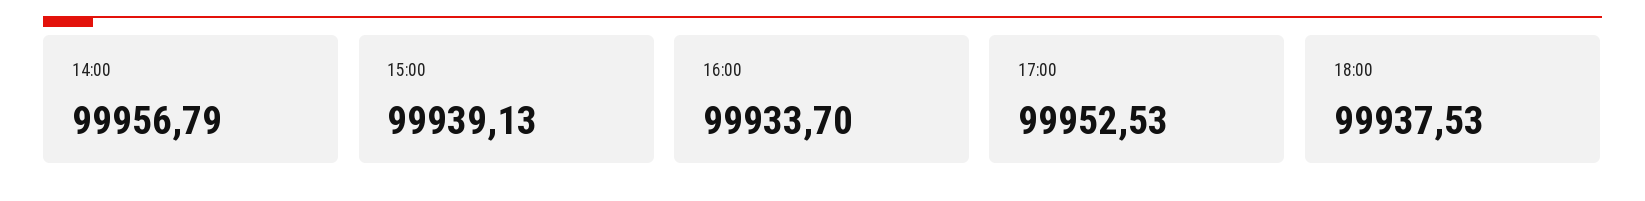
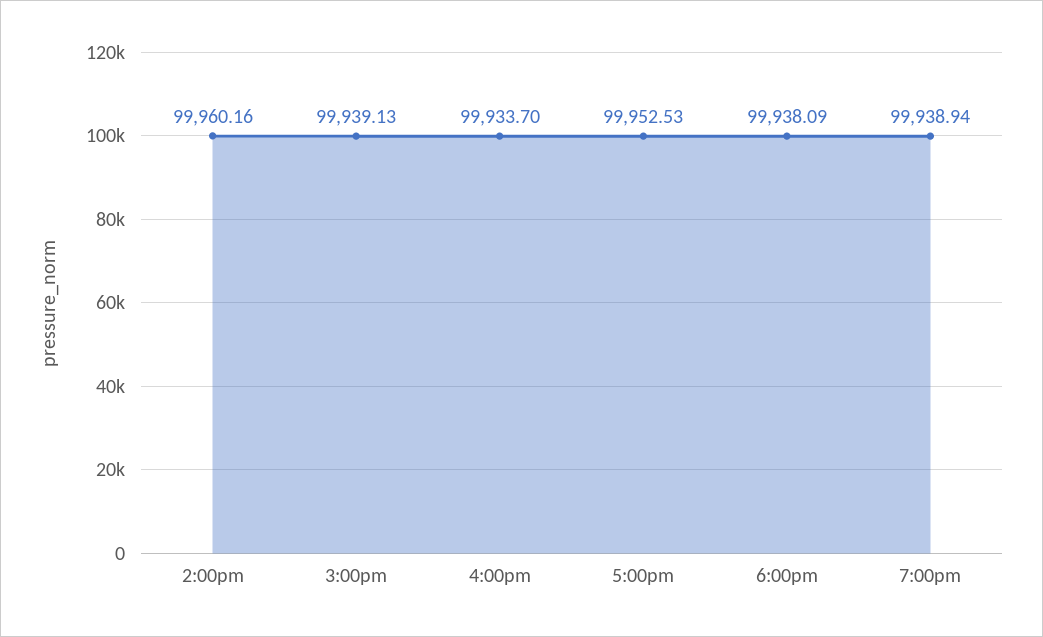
14:00: 99956.79 -> 99960.16
18:00: 99937.53 -> 99938.09
7:00pm: none -> 99938.94

